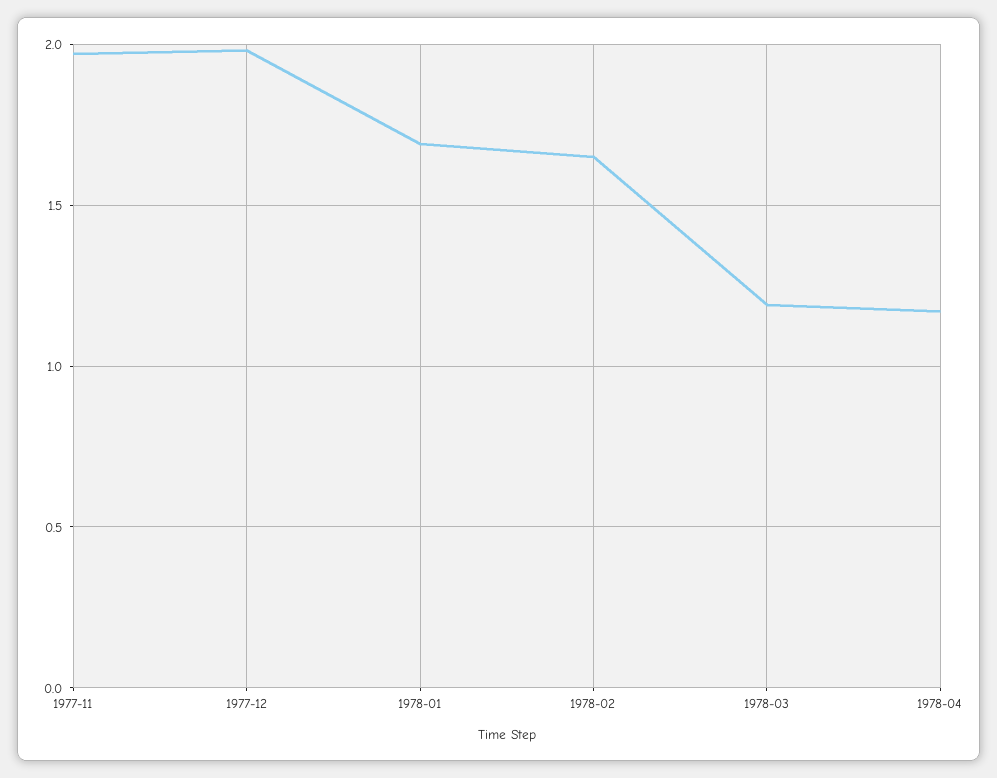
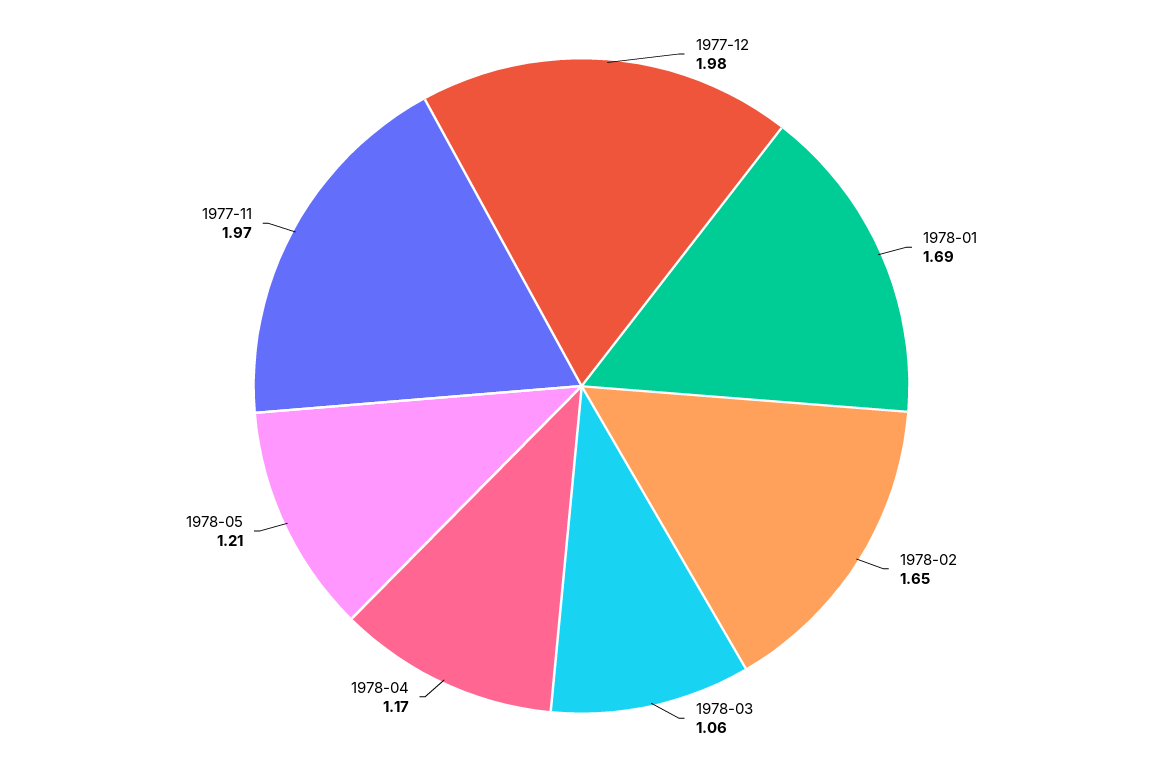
1978-03: 1.2 -> 1.06
1978-05: none -> 1.21

